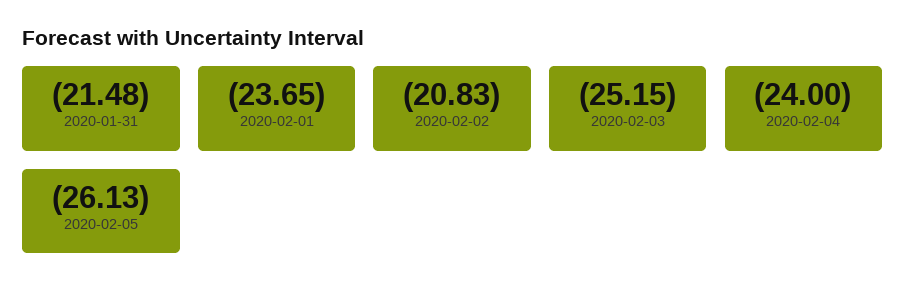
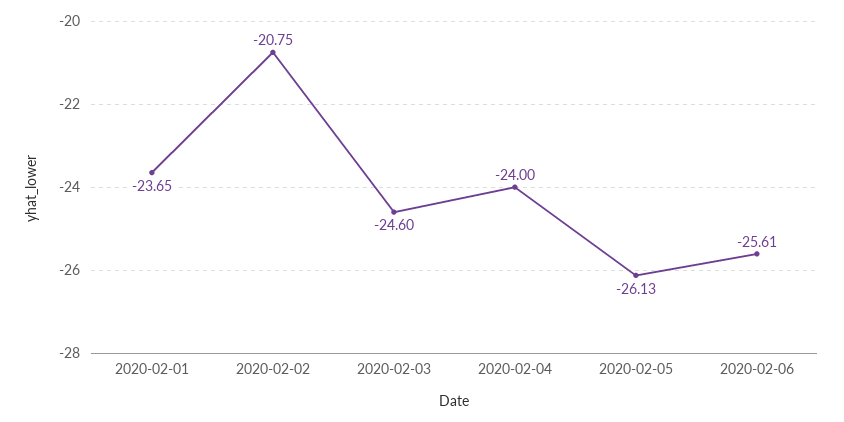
2020-01-31: -21.48 -> none
2020-02-02: -20.83 -> -20.75
2020-02-03: -25.15 -> -24.6
2020-02-06: none -> -25.61

